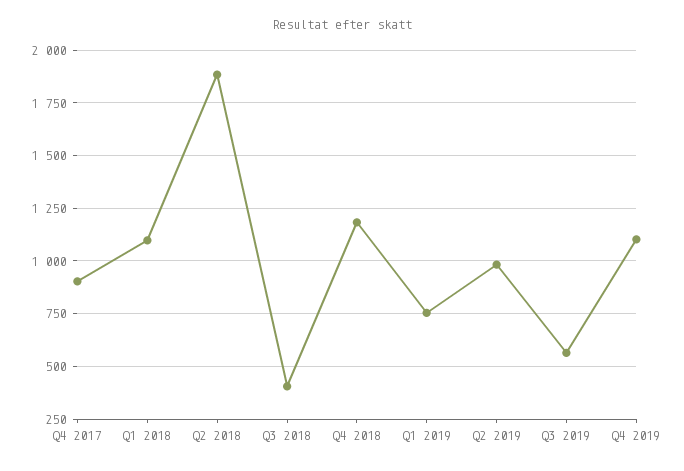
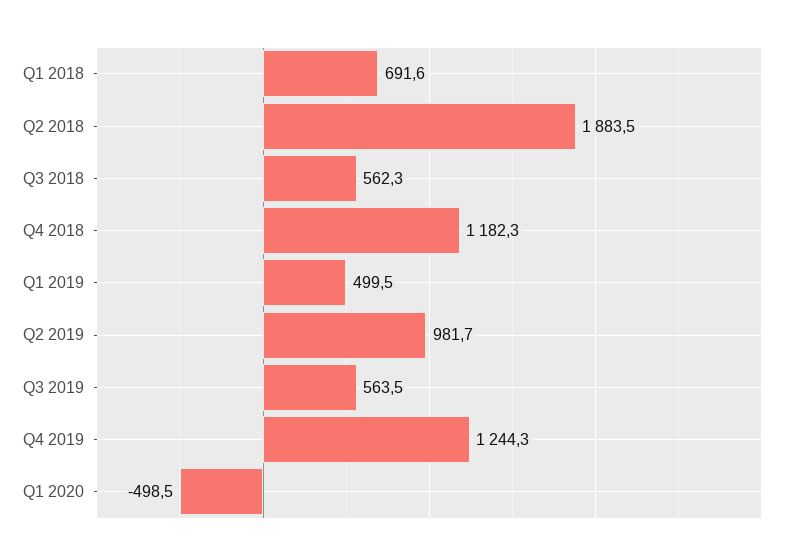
Q4 2017: 900 -> none
Q1 2018: 1100 -> 691.6
Q3 2018: 400 -> 562.3
Q1 2019: 750 -> 499.5
Q4 2019: 1100 -> 1244.3
Q1 2020: none -> -498.5

